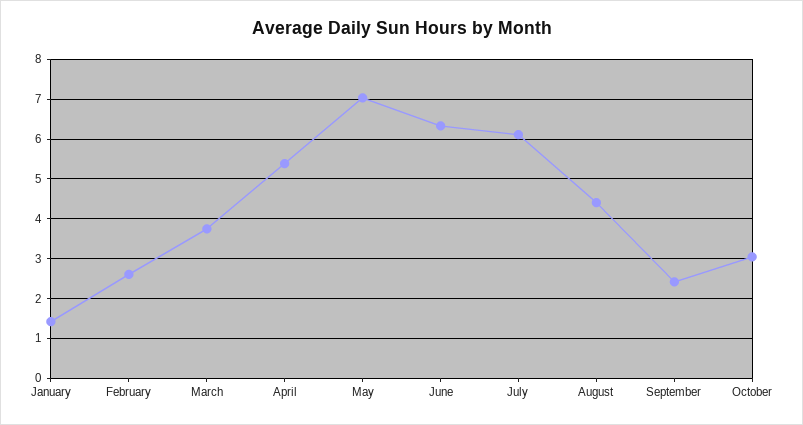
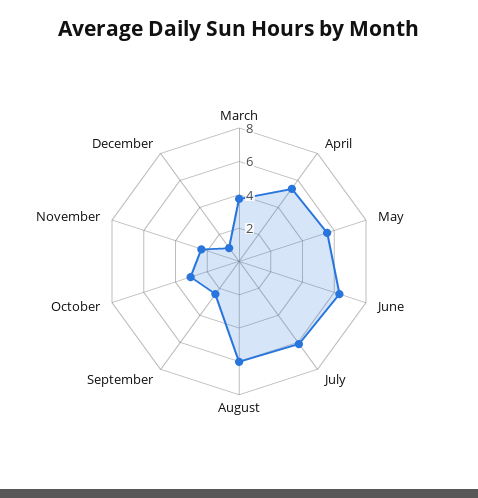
January: 1.4 -> none
February: 2.6 -> none
May: 7 -> 5.5
August: 4.4 -> 6
November: none -> 2.5
December: none -> 1

